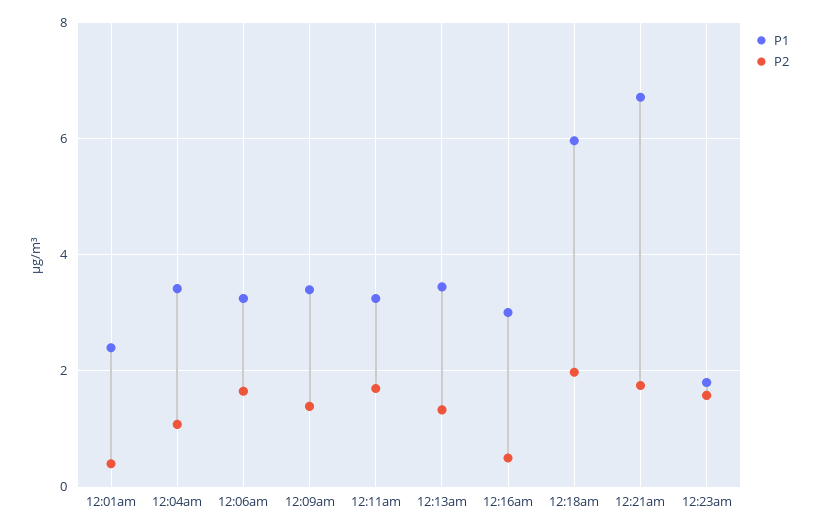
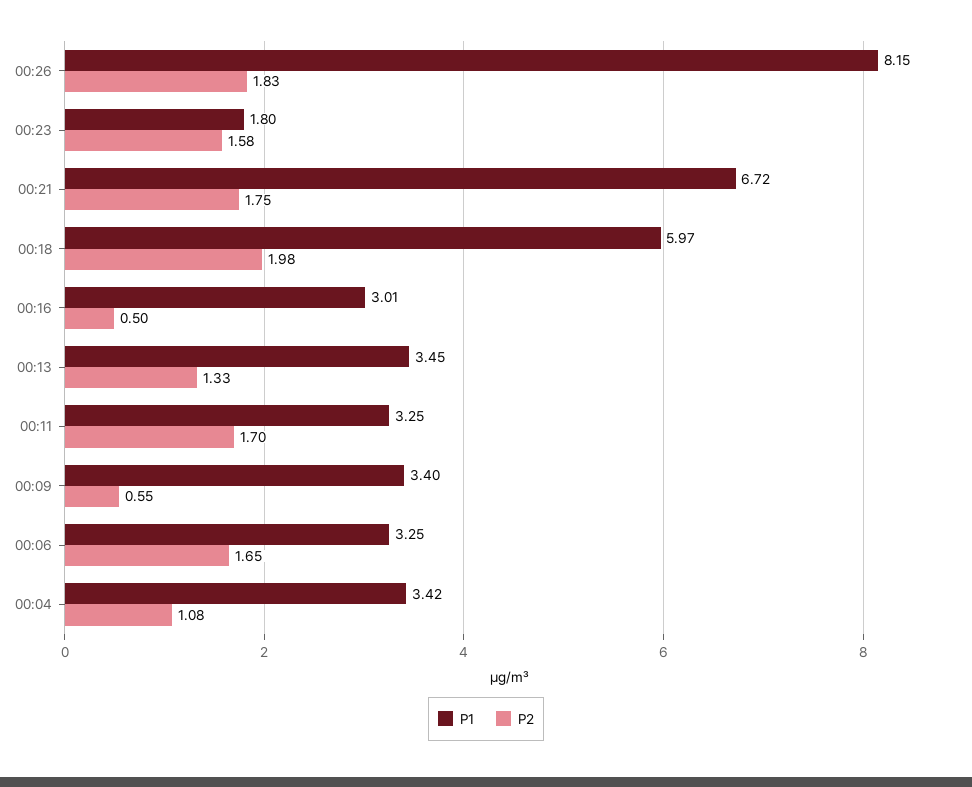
P1, 12:01am: 2.4 -> none
P2, 12:01am: 0.4 -> none
P2, 12:09am: 1.4 -> 0.55
P1, 00:26: none -> 8.15
P2, 00:26: none -> 1.83

